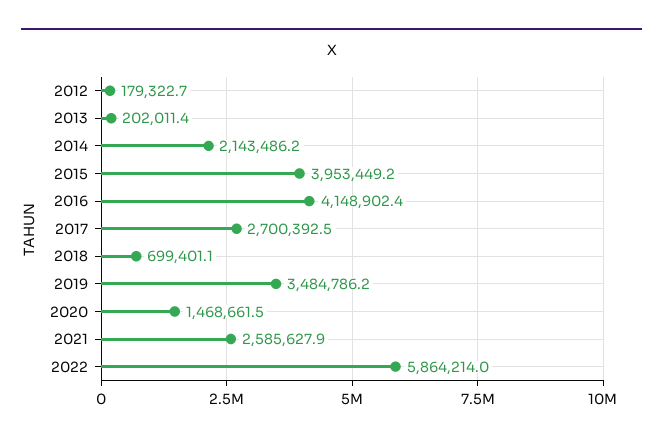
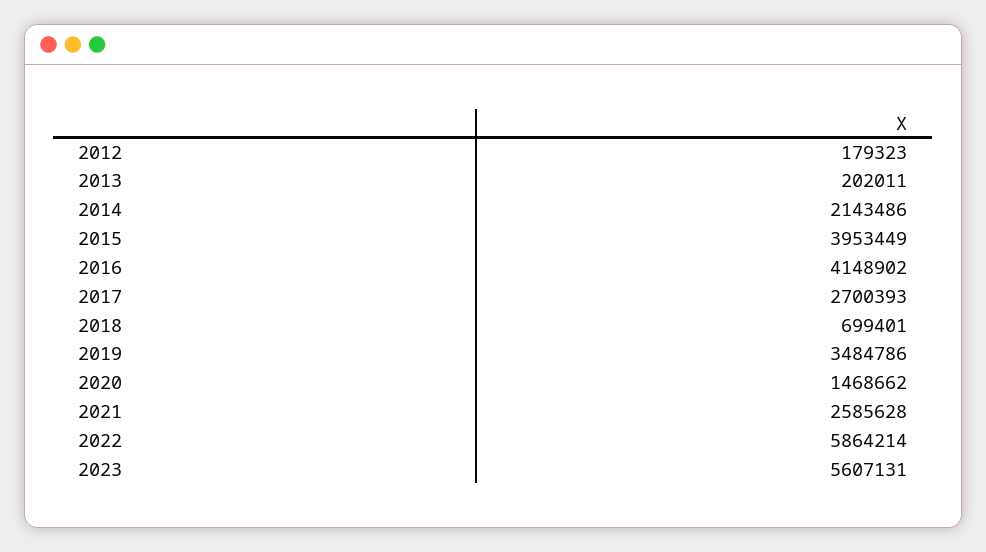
2023: none -> 5607131

